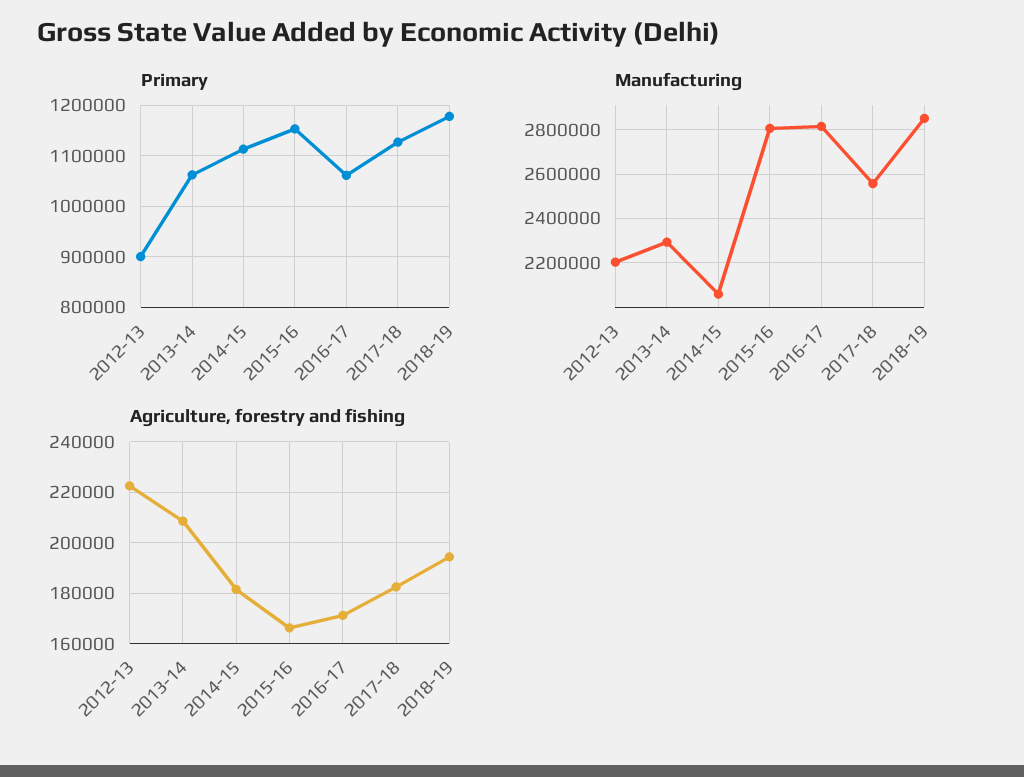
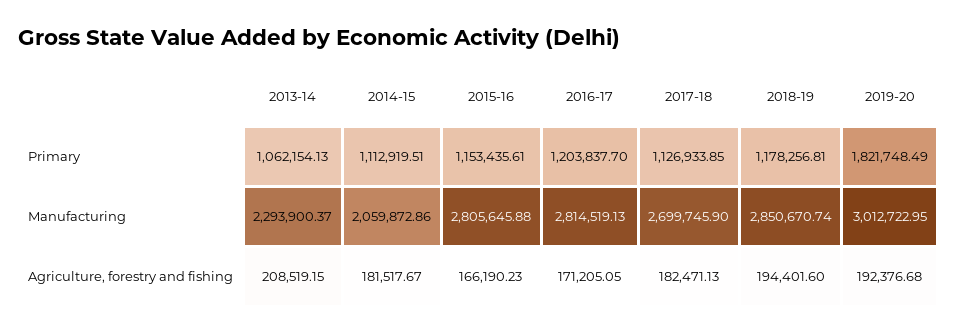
Primary, 2012-13: 900000 -> none
Primary, 2016-17: 1060000 -> 1203837.7
Manufacturing, 2012-13: 2200000 -> none
Manufacturing, 2017-18: 2550000 -> 2699745.9
Agriculture, forestry and fishing, 2012-13: 222500 -> none
Primary, 2019-20: none -> 1821748.49
Manufacturing, 2019-20: none -> 3012722.95
Agriculture, forestry and fishing, 2019-20: none -> 192376.68

